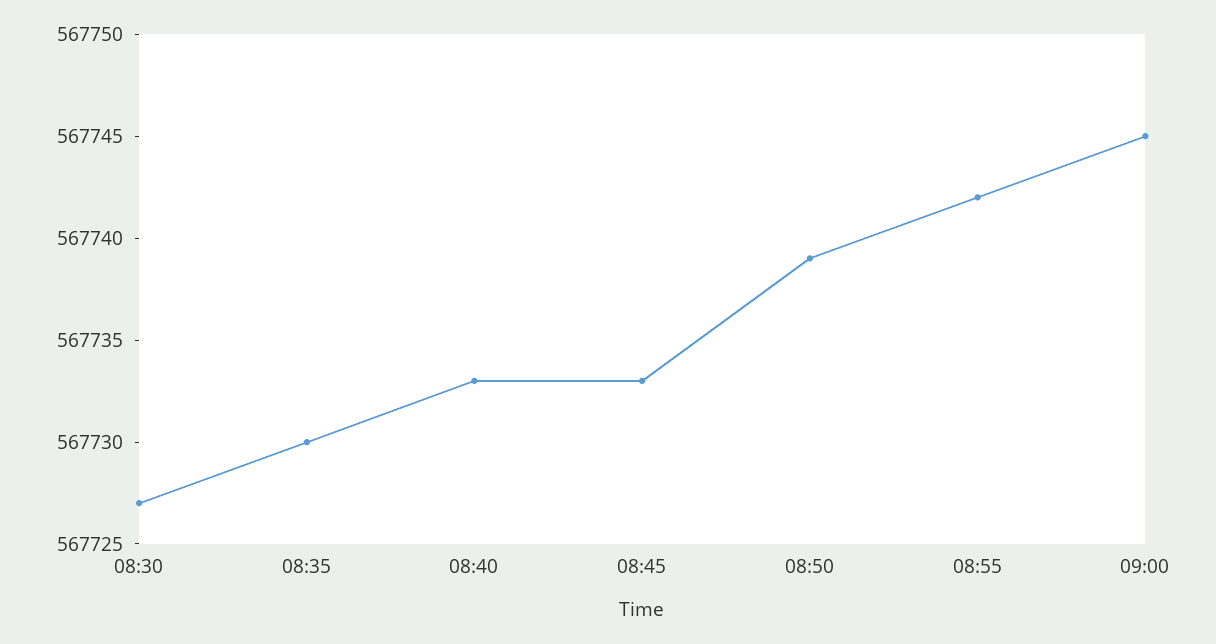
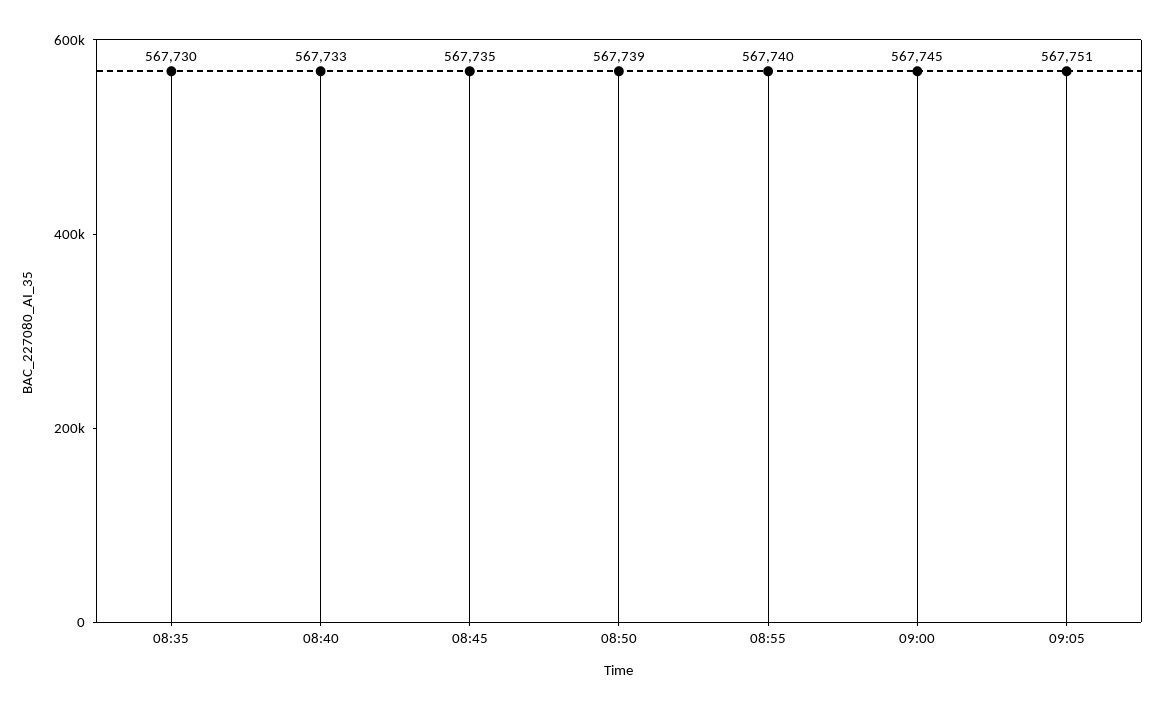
08:30: 567727 -> none
08:45: 567733 -> 567735
08:55: 567742 -> 567740
09:05: none -> 567751

